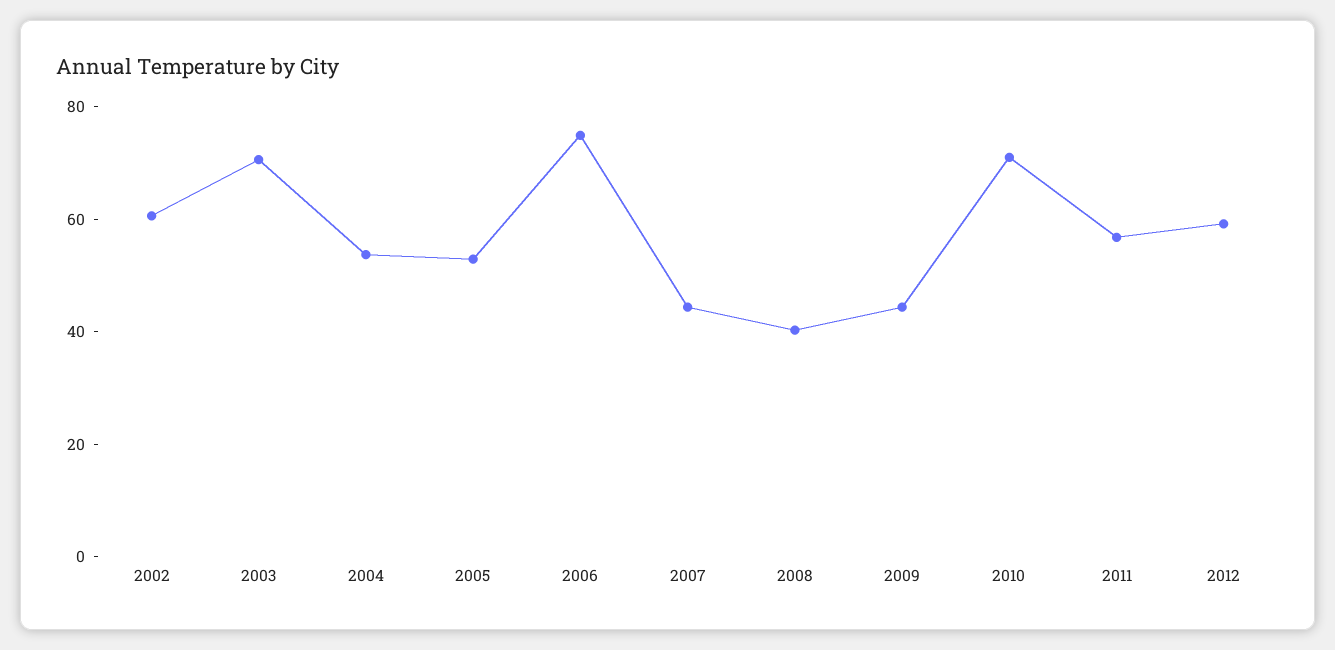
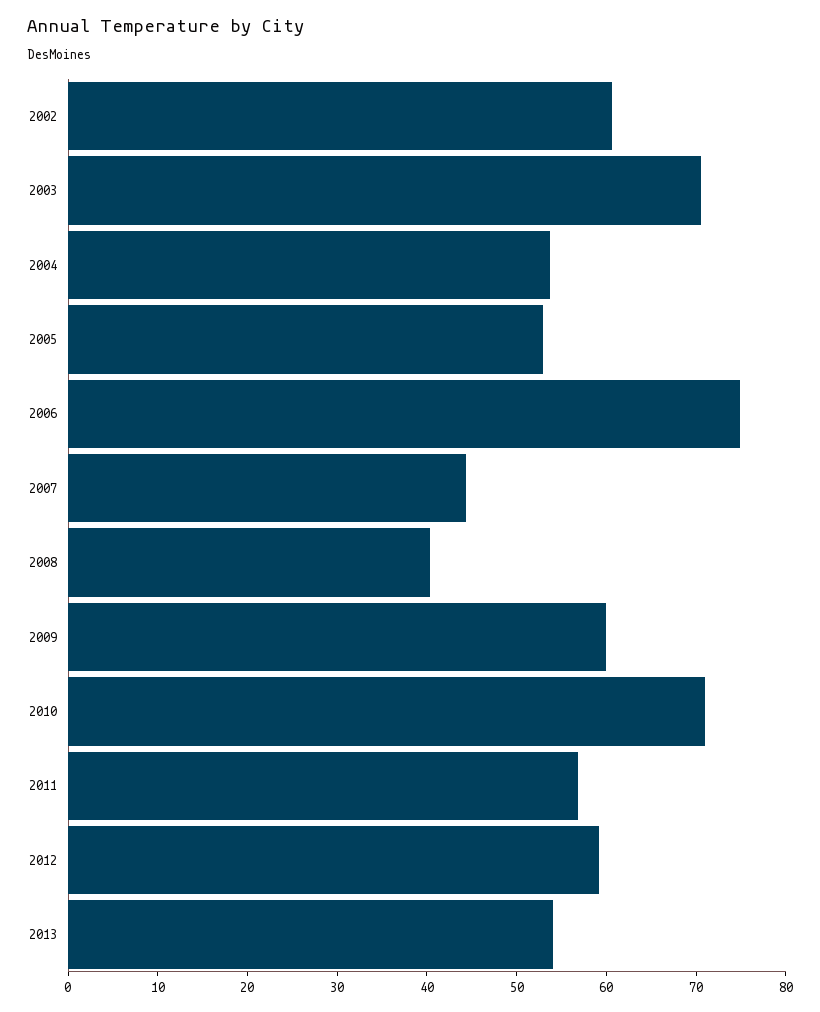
2009: 45 -> 60
2013: none -> 54

